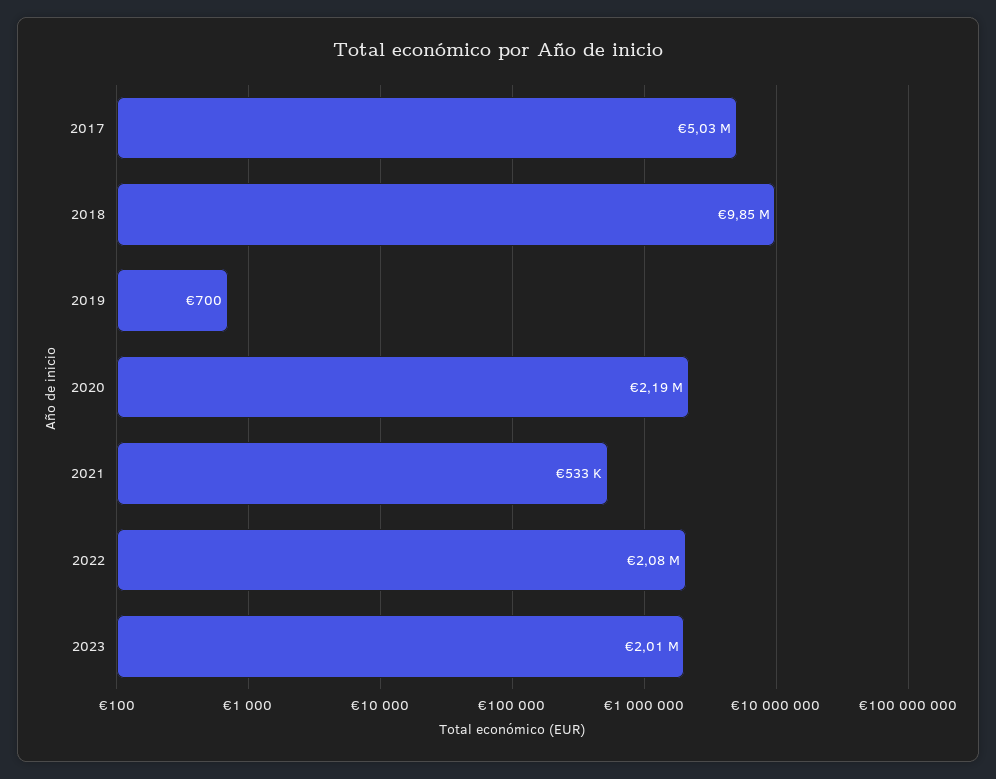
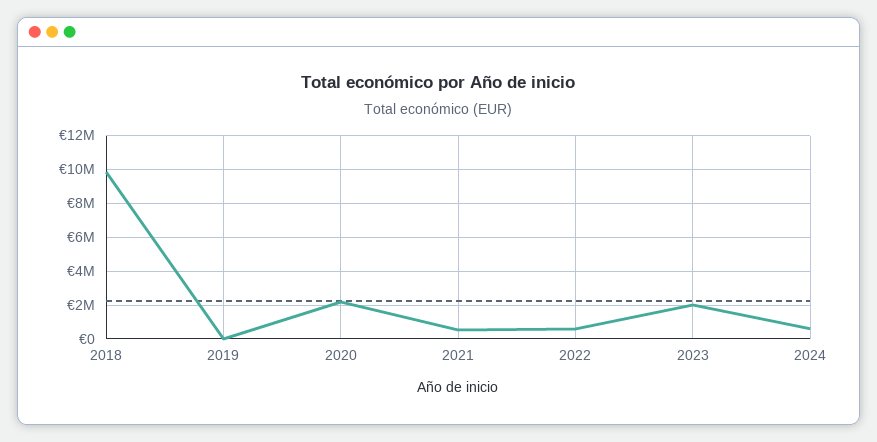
2017: 5030000 -> none
2022: 2080000 -> 500000
2024: none -> 500000

